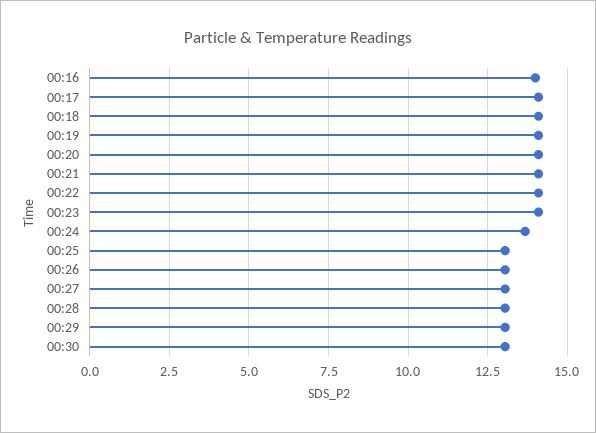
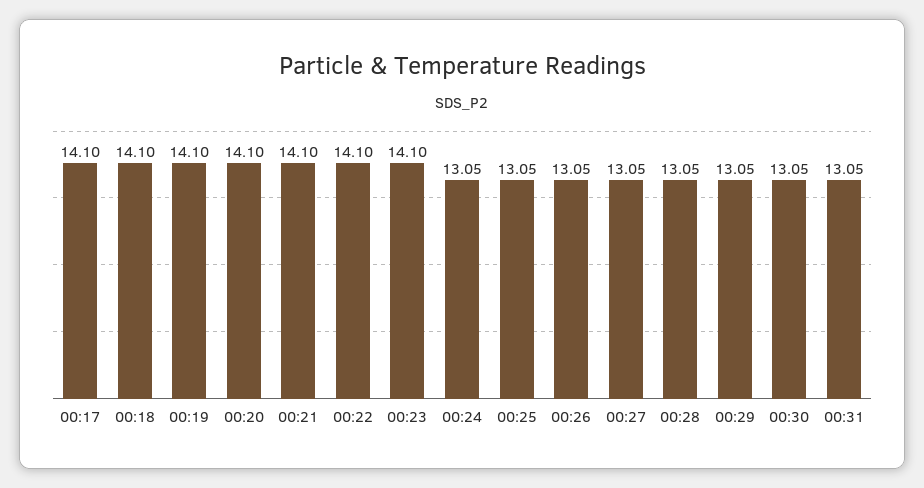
00:16: 14 -> none
00:24: 13.75 -> 13.05
00:31: none -> 13.05

